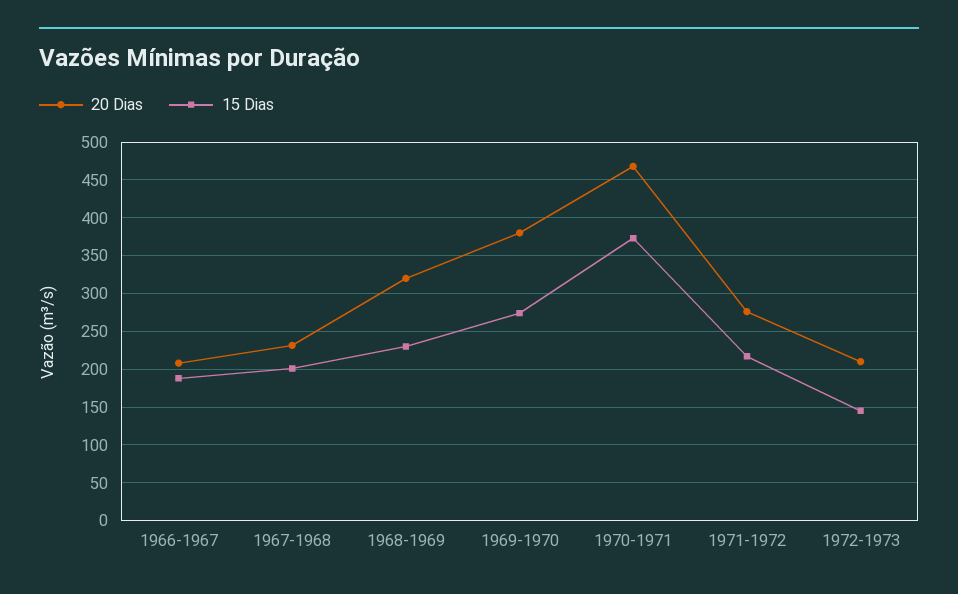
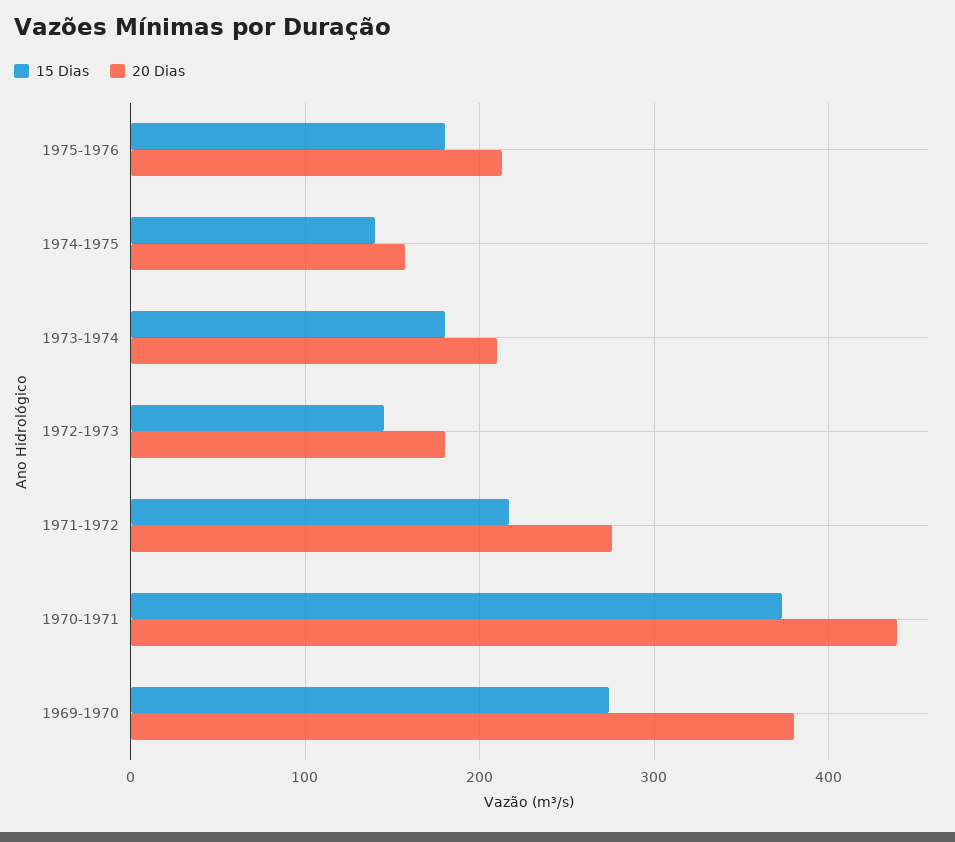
20 Dias, 1966-1967: 210 -> none
15 Dias, 1966-1967: 190 -> none
20 Dias, 1967-1968: 230 -> none
15 Dias, 1967-1968: 200 -> none
20 Dias, 1968-1969: 320 -> none
15 Dias, 1968-1969: 230 -> none
20 Dias, 1970-1971: 470 -> 440
20 Dias, 1972-1973: 210 -> 180
15 Dias, 1975-1976: none -> 180
20 Dias, 1975-1976: none -> 210
15 Dias, 1974-1975: none -> 140
20 Dias, 1974-1975: none -> 160
15 Dias, 1973-1974: none -> 180
20 Dias, 1973-1974: none -> 210

